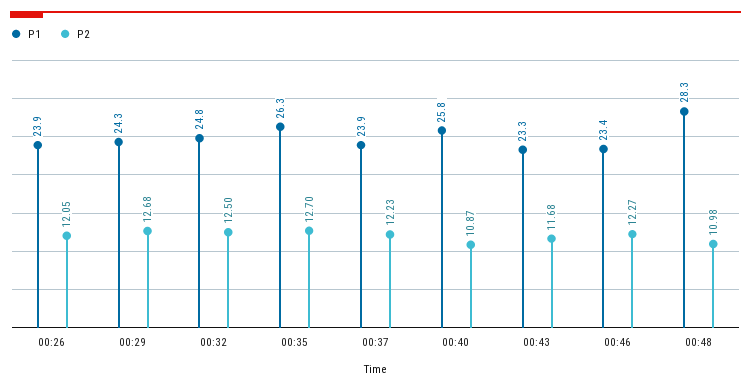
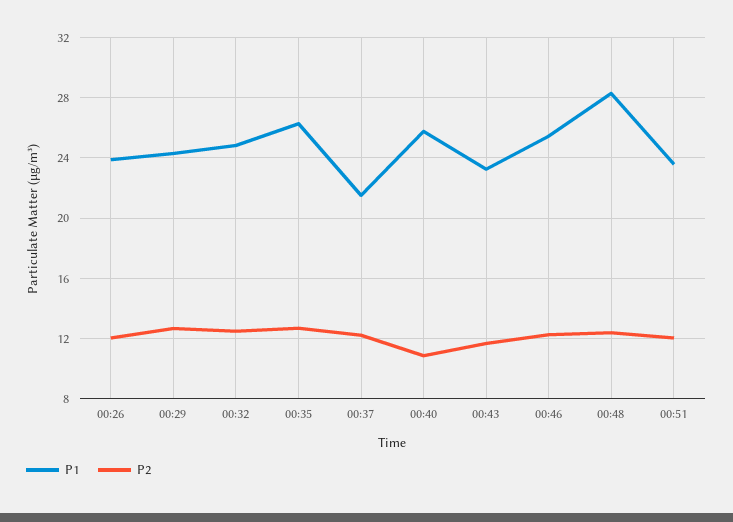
P1, 00:37: 23.9 -> 21.5
P1, 00:46: 23.4 -> 25.5
P2, 00:48: 10.98 -> 12.5
P1, 00:51: none -> 23.5
P2, 00:51: none -> 12

